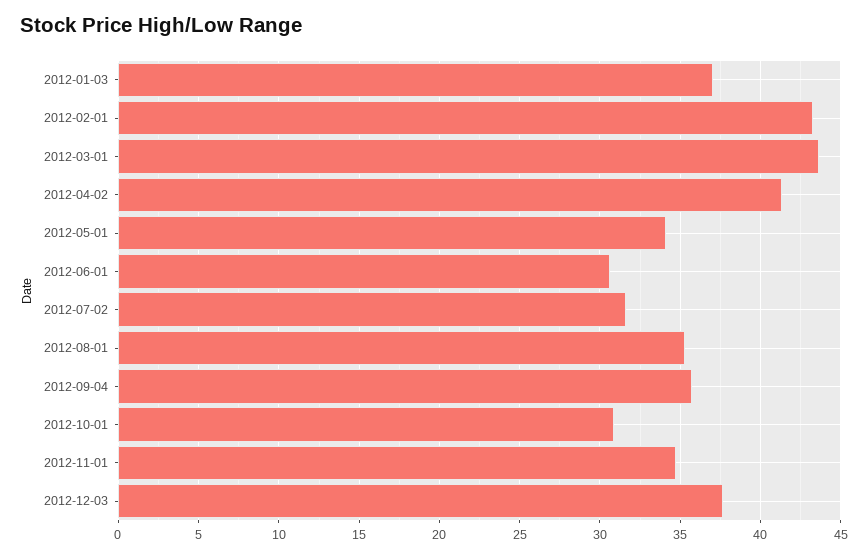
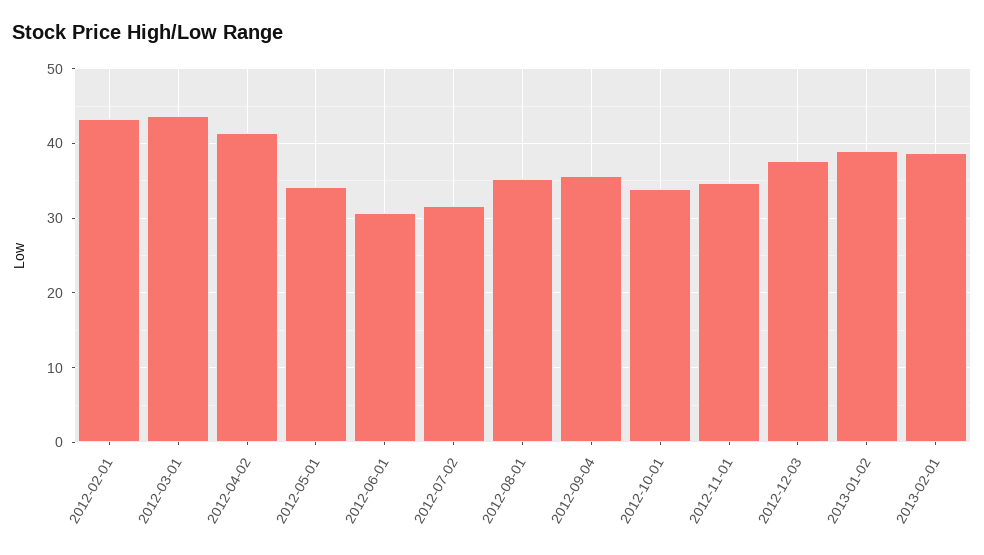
2012-01-03: 37 -> none
2012-10-01: 31 -> 34
2013-01-02: none -> 39
2013-02-01: none -> 39

